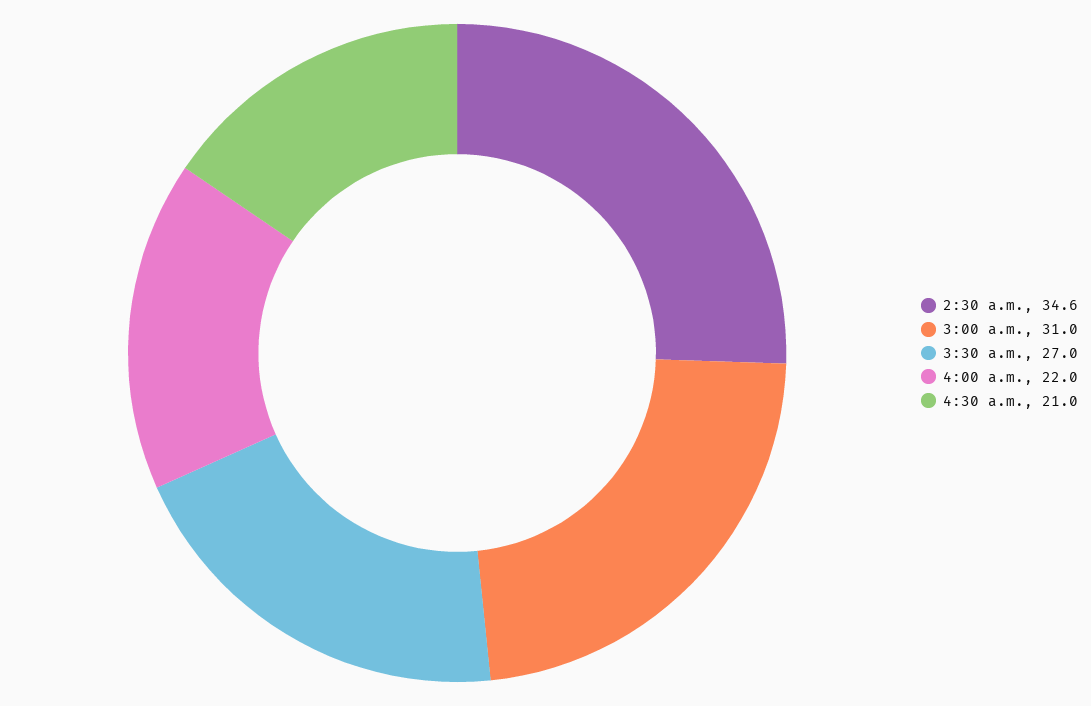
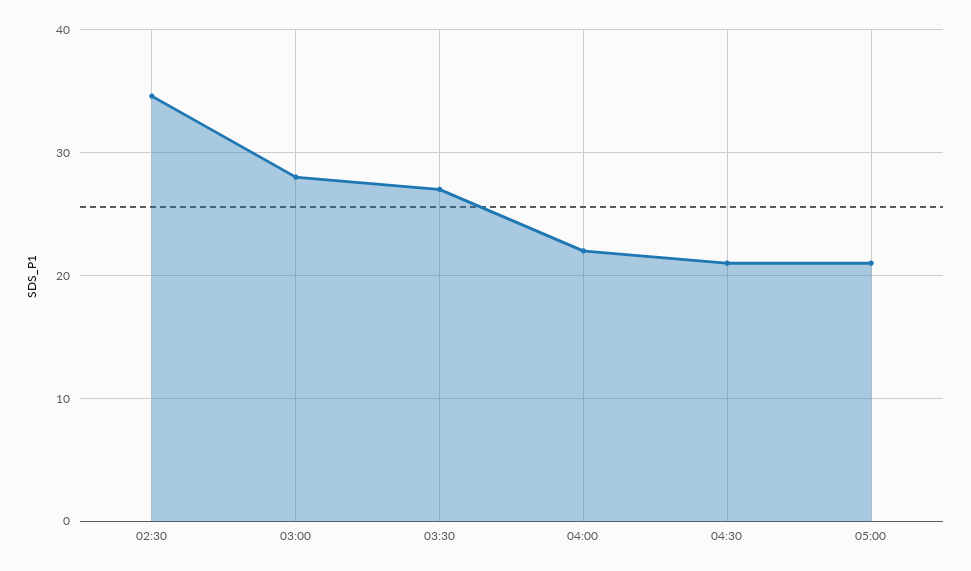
3:00 a.m.: 31 -> 28
05:00: none -> 21

